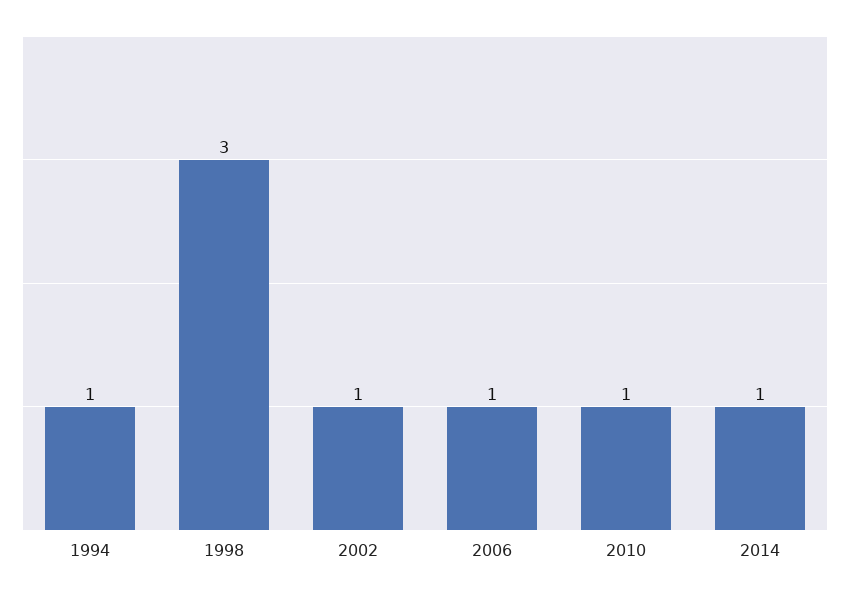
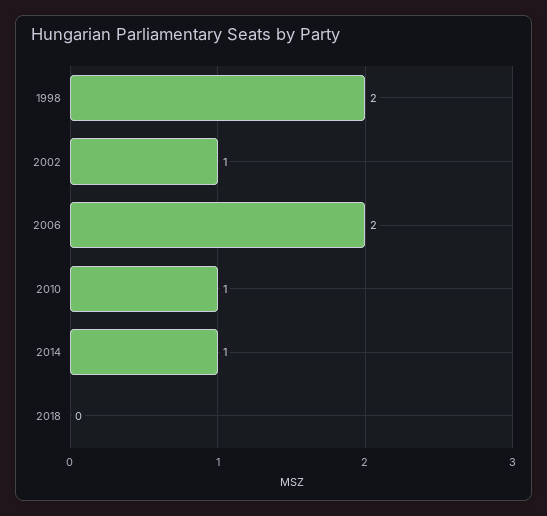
1994: 1 -> none
1998: 3 -> 2
2006: 1 -> 2
2018: none -> 0

